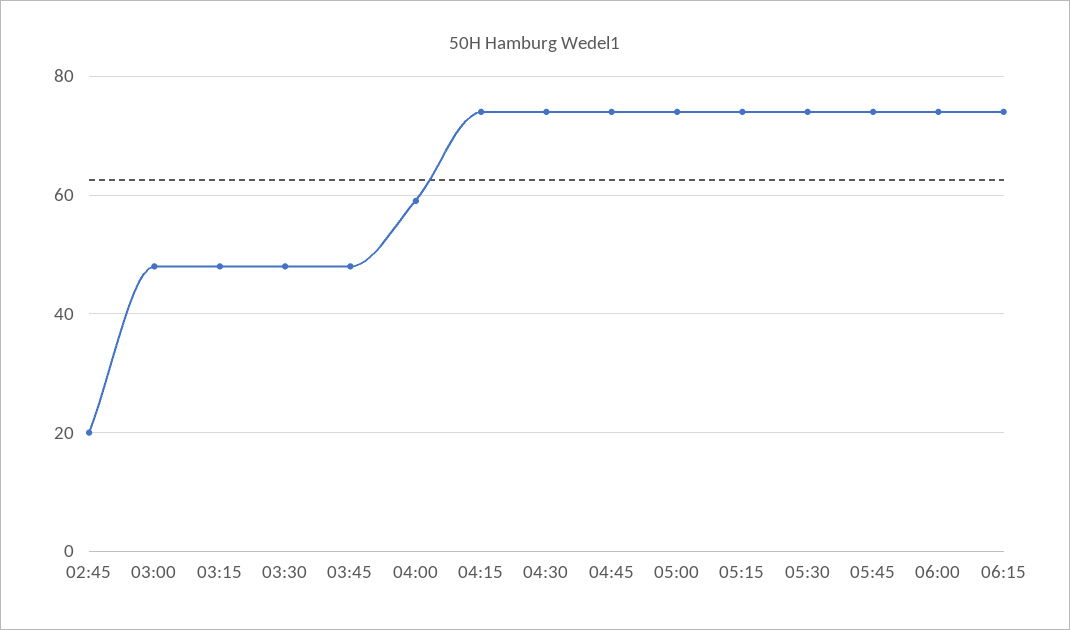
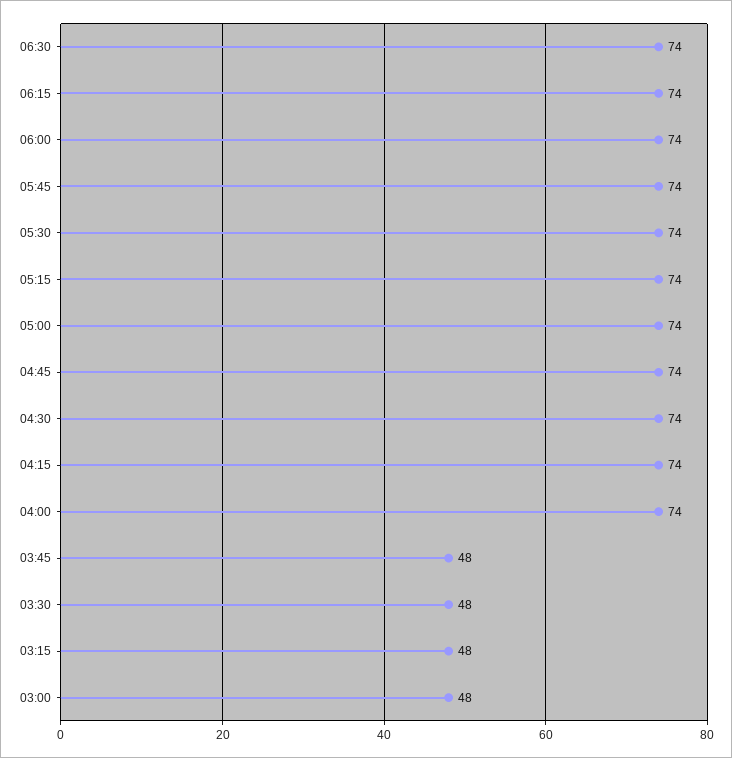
02:45: 20 -> none
04:00: 60 -> 74
06:30: none -> 74

